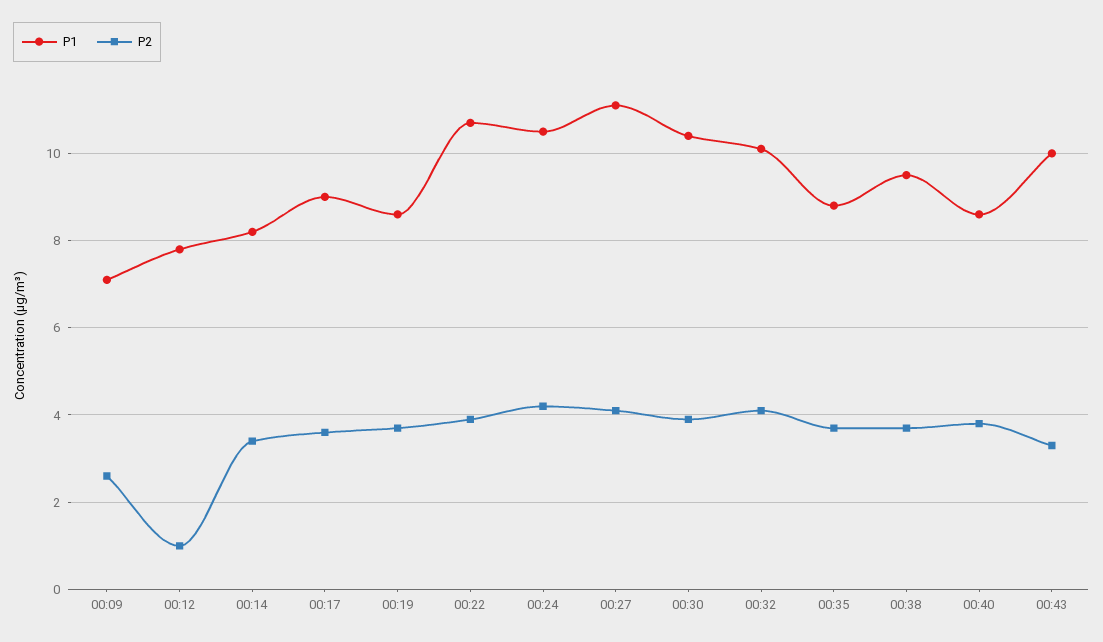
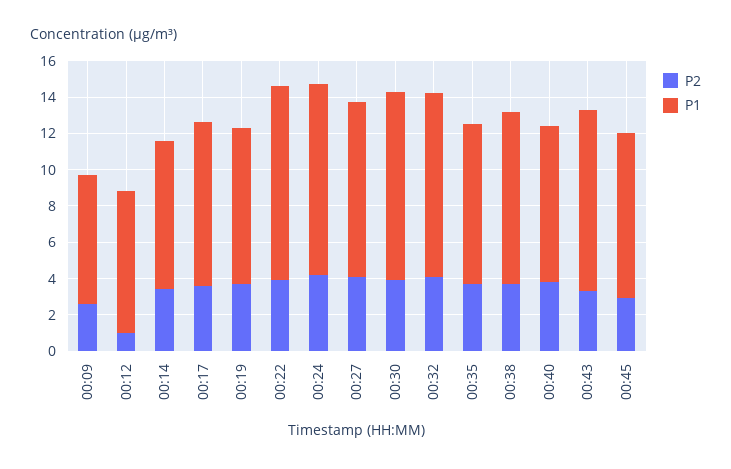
P1, 00:27: 11 -> 9.5
P2, 00:45: none -> 3
P1, 00:45: none -> 9

